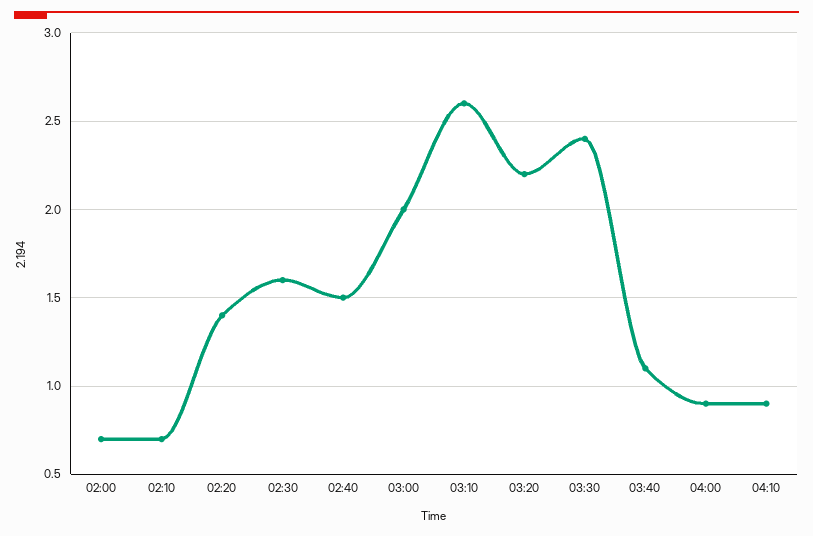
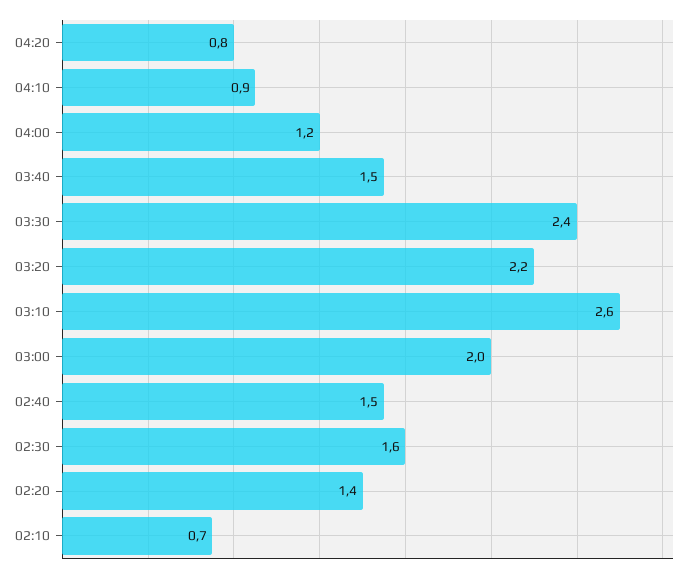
02:00: 0.7 -> none
03:40: 1.1 -> 1.5
04:00: 0.9 -> 1.2
04:20: none -> 0.8

